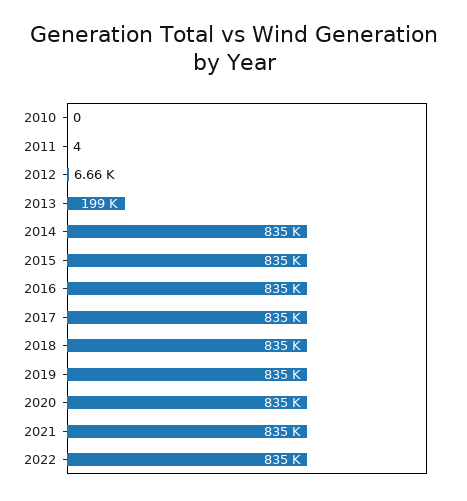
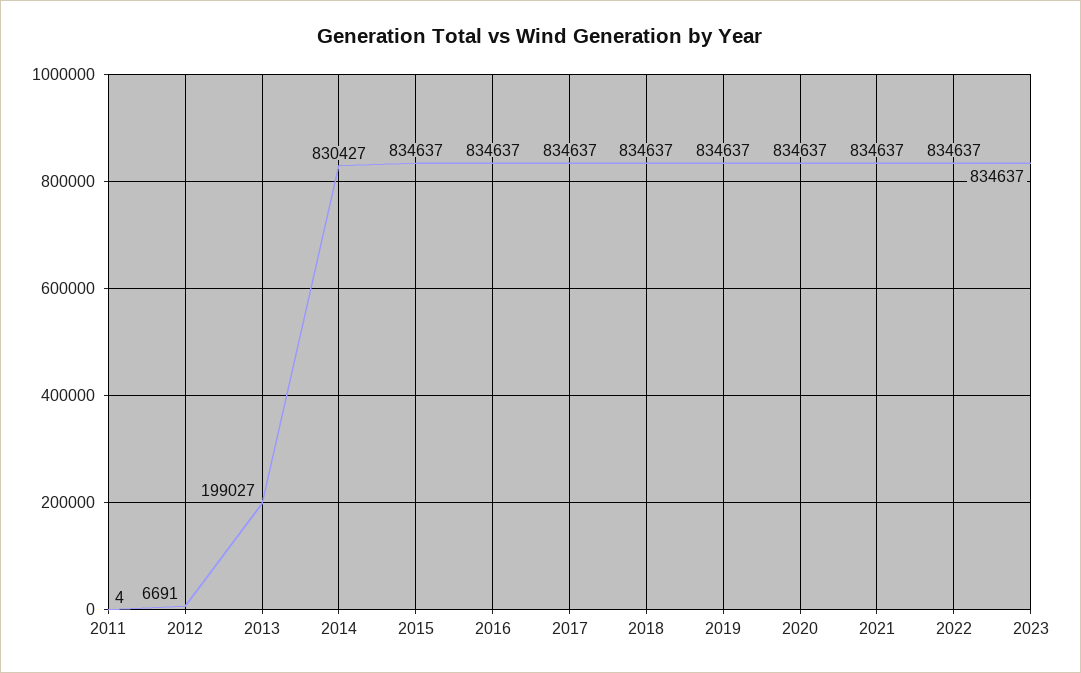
2010: 0 -> none
2012: 6660 -> 6691
2014: 835000 -> 830427
2023: none -> 834637

